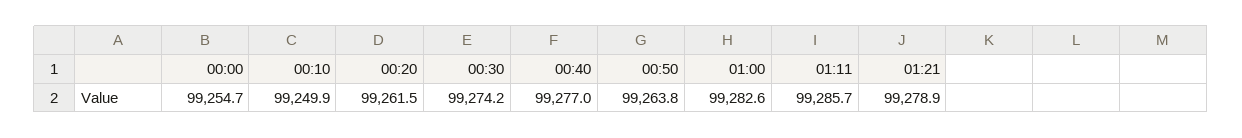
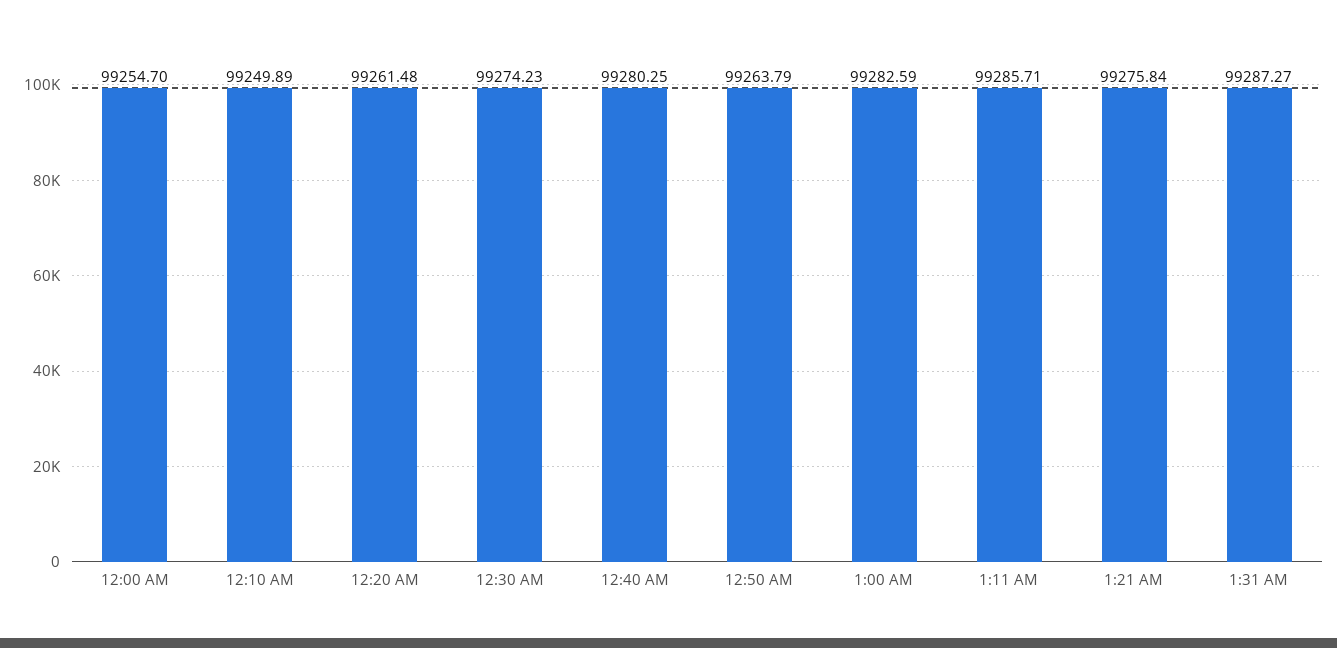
00:40: 99277 -> 99280.25
01:21: 99278.9 -> 99275.84
1:31 AM: none -> 99287.27

